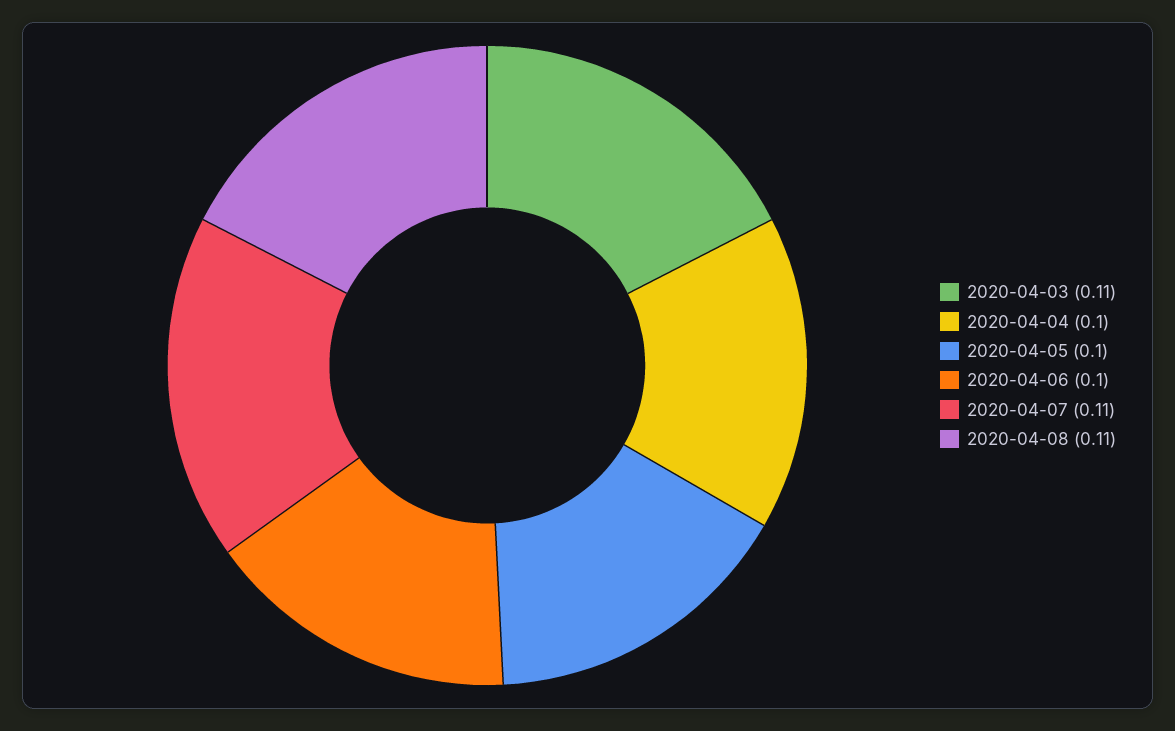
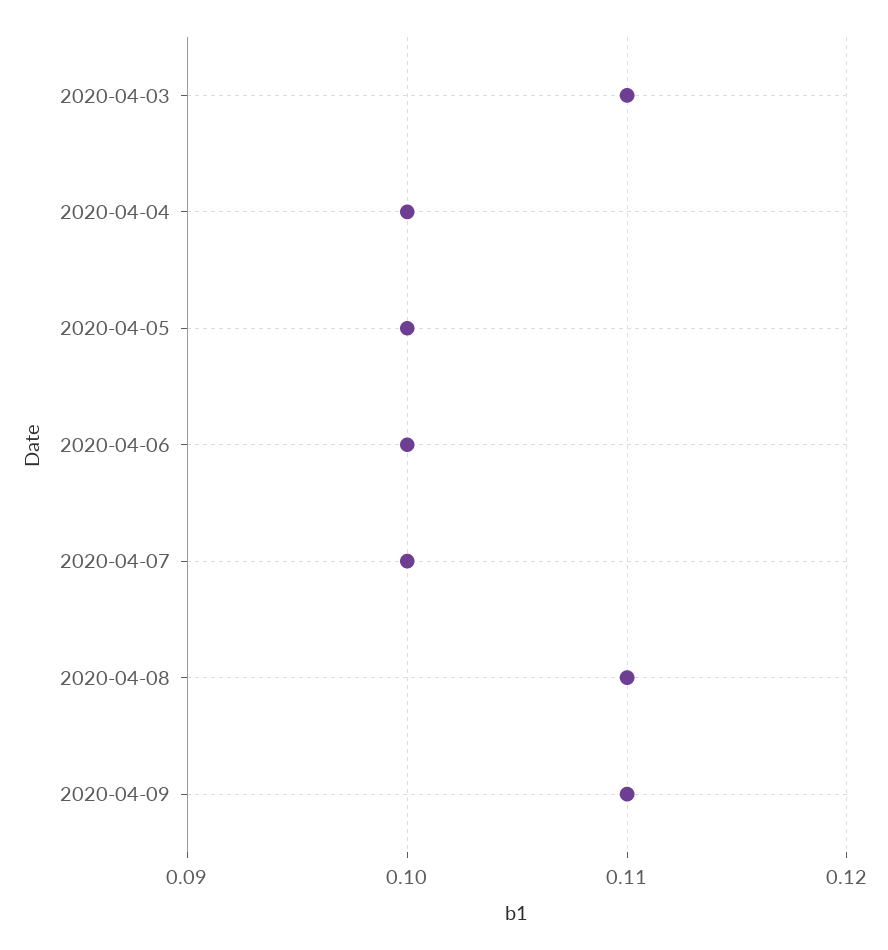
2020-04-07: 0.11 -> 0.1
2020-04-09: none -> 0.11

